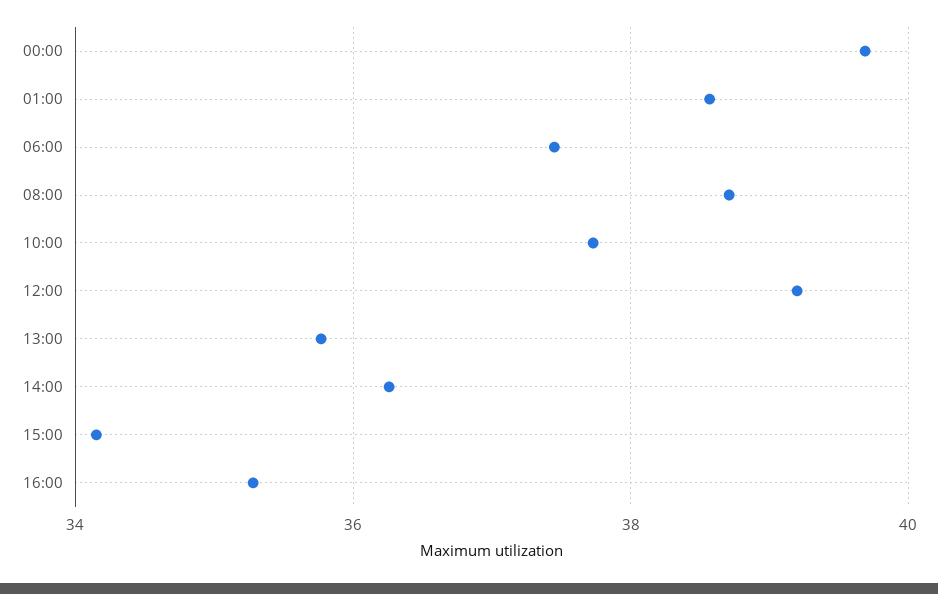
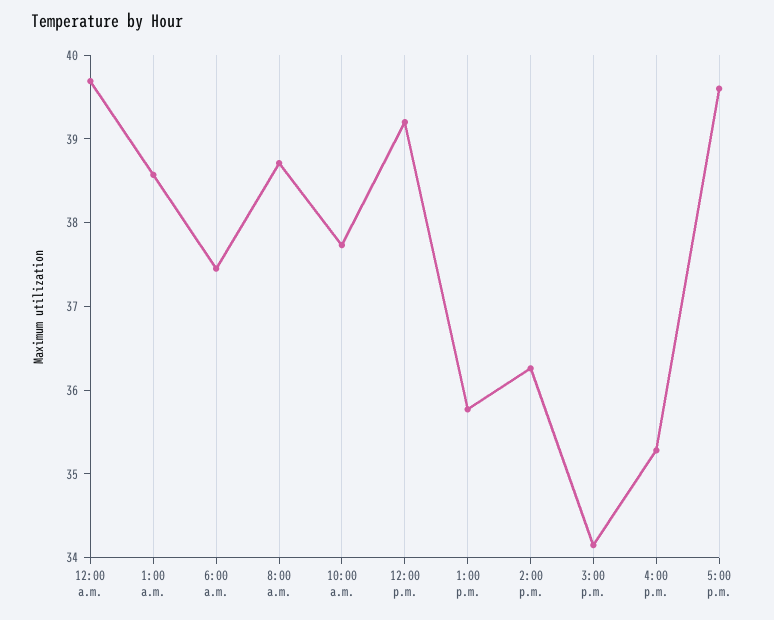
5:00 p.m.: none -> 39.6

